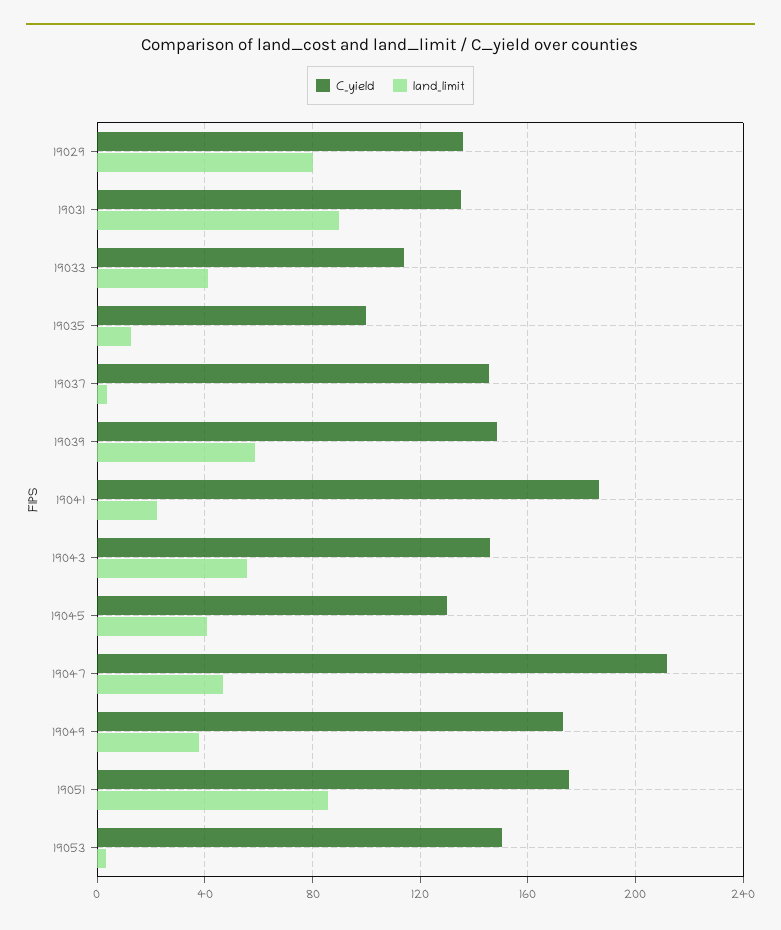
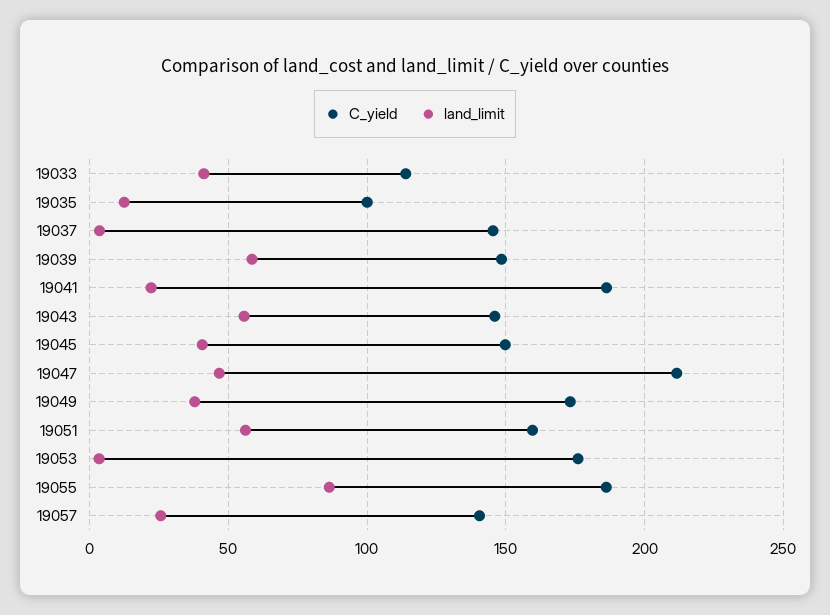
C_yield, 19029: 135 -> none
land_limit, 19029: 80 -> none
C_yield, 19031: 135 -> none
land_limit, 19031: 90 -> none
C_yield, 19045: 130 -> 150
C_yield, 19051: 175 -> 160
land_limit, 19051: 85 -> 55
C_yield, 19053: 150 -> 175
C_yield, 19055: none -> 185
land_limit, 19055: none -> 85
C_yield, 19057: none -> 140
land_limit, 19057: none -> 25

